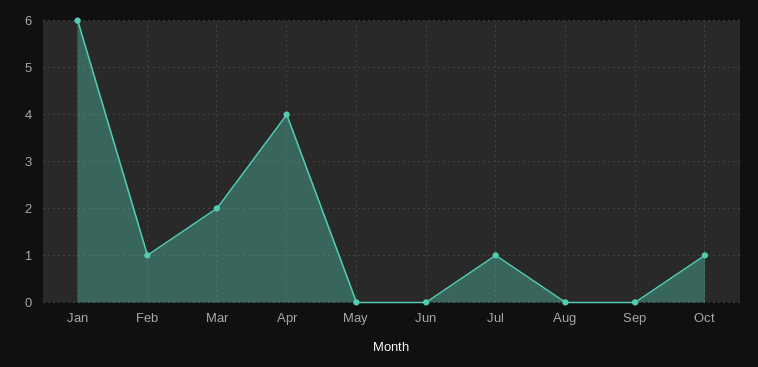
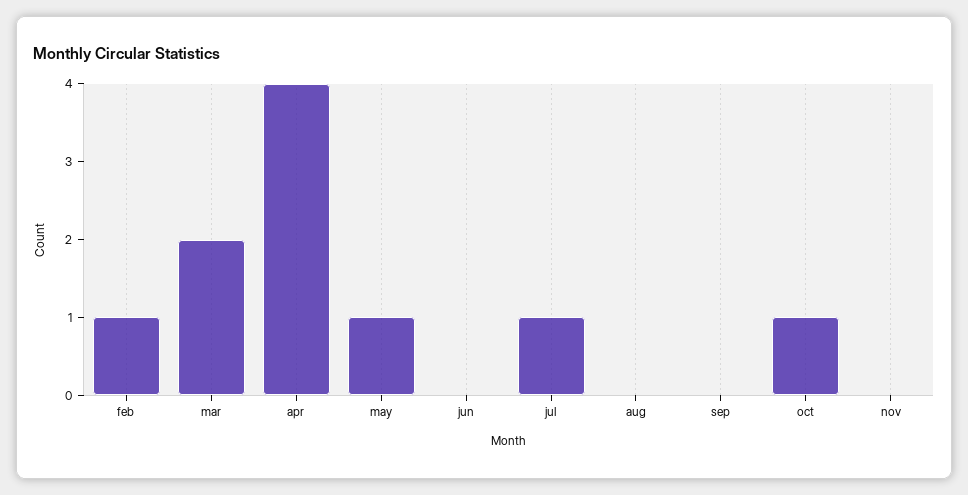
Jan: 6 -> none
May: 0 -> 1
nov: none -> 0

